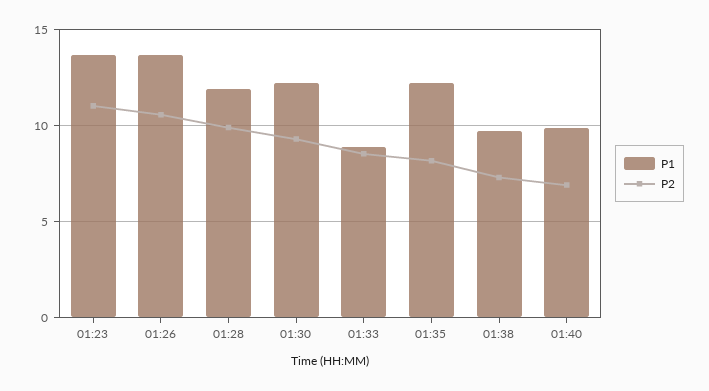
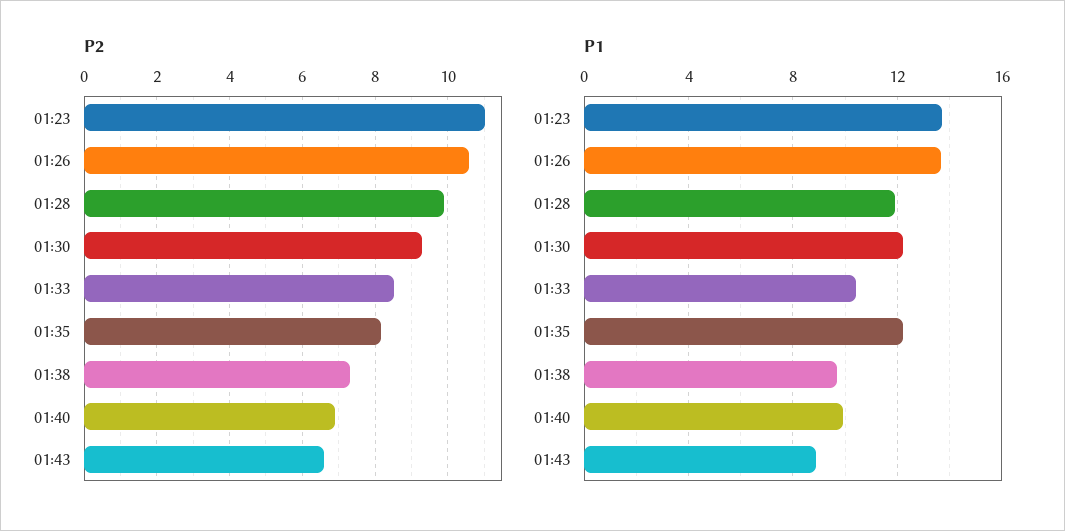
P1, 01:33: 9 -> 10.5
P2, 01:43: none -> 6.6
P1, 01:43: none -> 9

